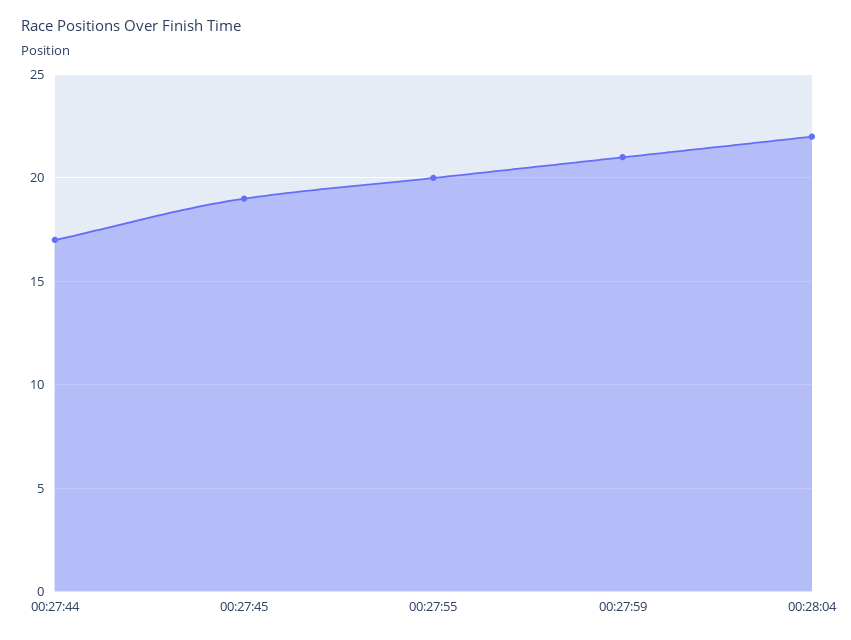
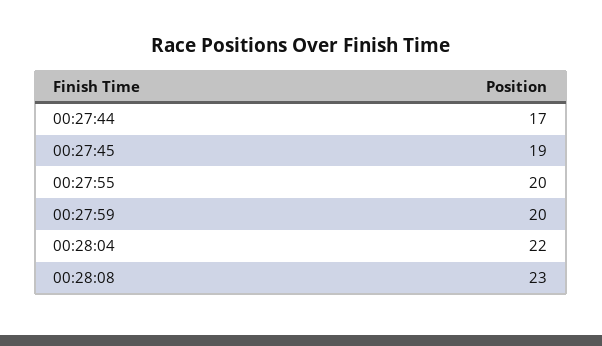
00:27:59: 21 -> 20
00:28:08: none -> 23

